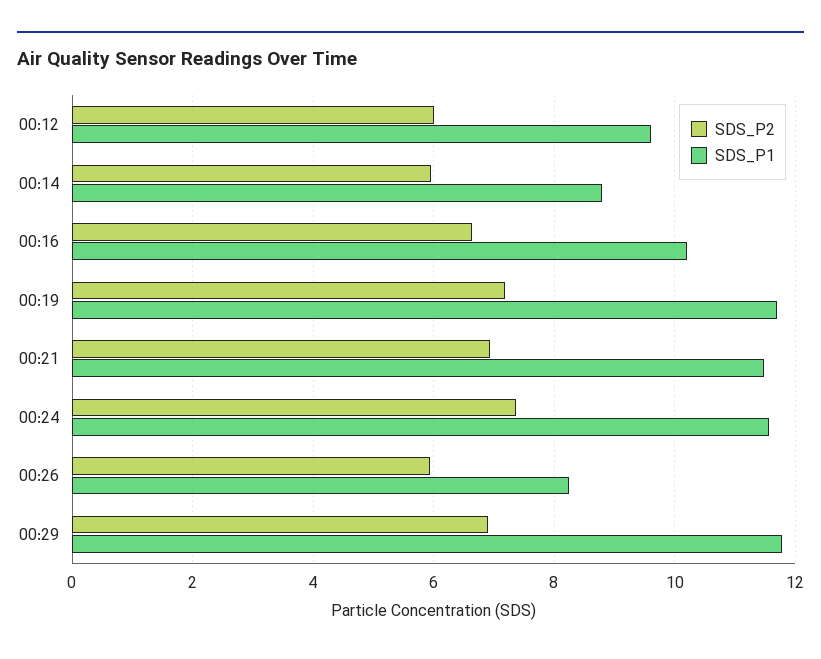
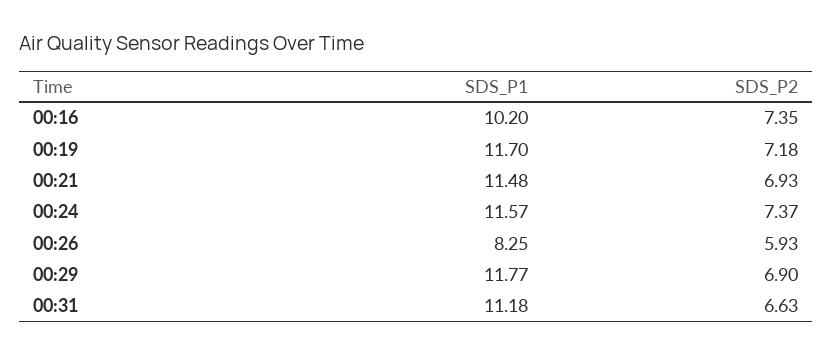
SDS_P2, 00:12: 6 -> none
SDS_P1, 00:12: 9.6 -> none
SDS_P2, 00:14: 6 -> none
SDS_P1, 00:14: 8.8 -> none
SDS_P2, 00:16: 6.6 -> 7.35
SDS_P1, 00:31: none -> 11.18
SDS_P2, 00:31: none -> 6.63

